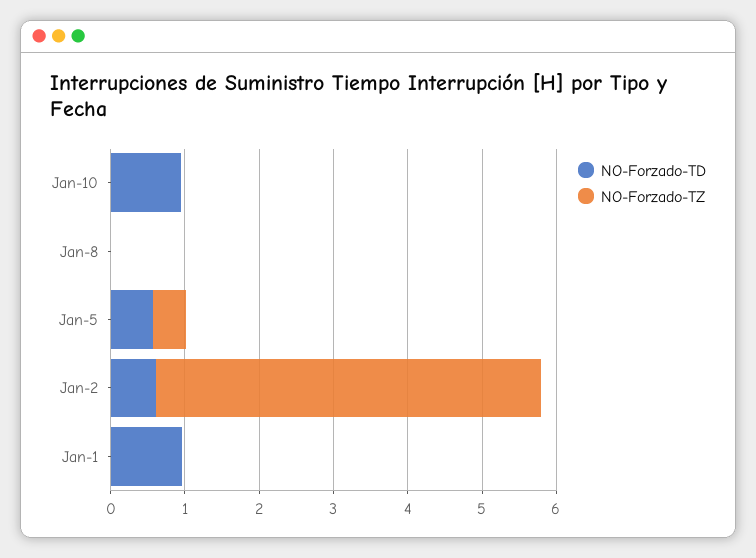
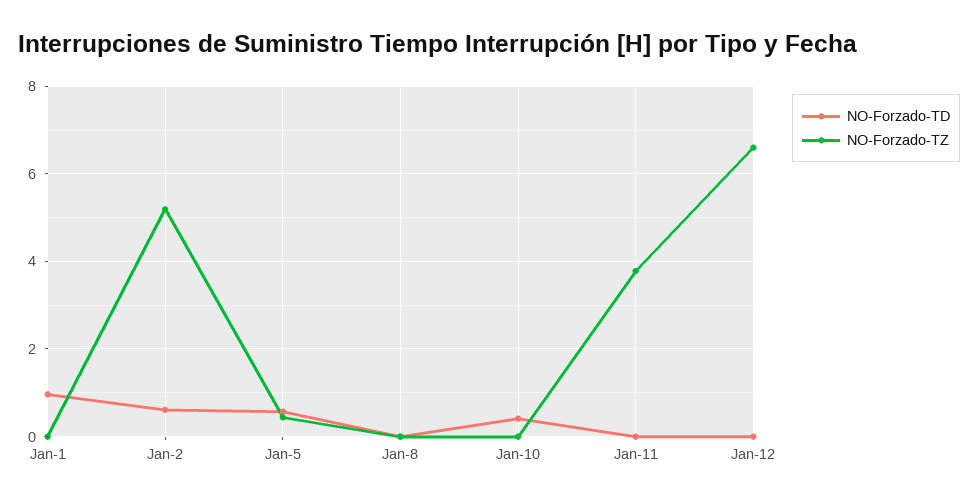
NO-Forzado-TD, Jan-10: 1 -> 0.4
NO-Forzado-TD, Jan-11: none -> 0
NO-Forzado-TZ, Jan-11: none -> 3.8
NO-Forzado-TD, Jan-12: none -> 0
NO-Forzado-TZ, Jan-12: none -> 6.6

